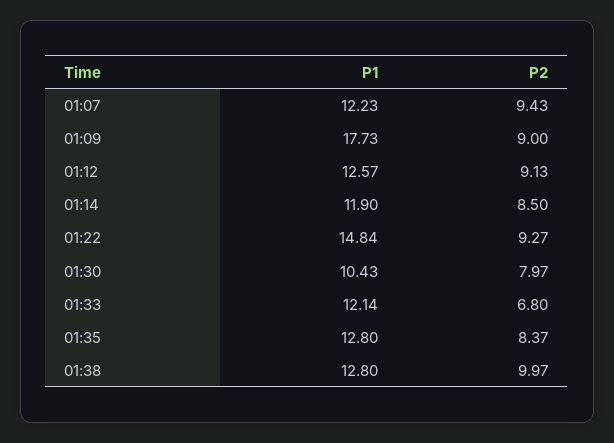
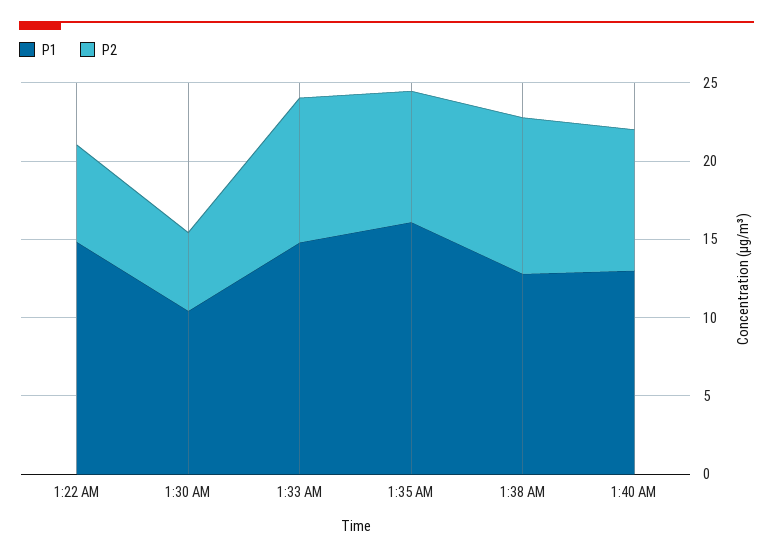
P1, 01:07: 12.23 -> none
P2, 01:07: 9.43 -> none
P1, 01:09: 17.73 -> none
P2, 01:09: 9 -> none
P1, 01:12: 12.57 -> none
P2, 01:12: 9.13 -> none
P1, 01:14: 11.9 -> none
P2, 01:14: 8.5 -> none
P2, 01:22: 9.27 -> 6
P2, 01:30: 7.97 -> 5
P1, 01:33: 12.14 -> 15
P2, 01:33: 6.8 -> 9
P1, 01:35: 12.8 -> 16
P1, 1:40 AM: none -> 13
P2, 1:40 AM: none -> 9

